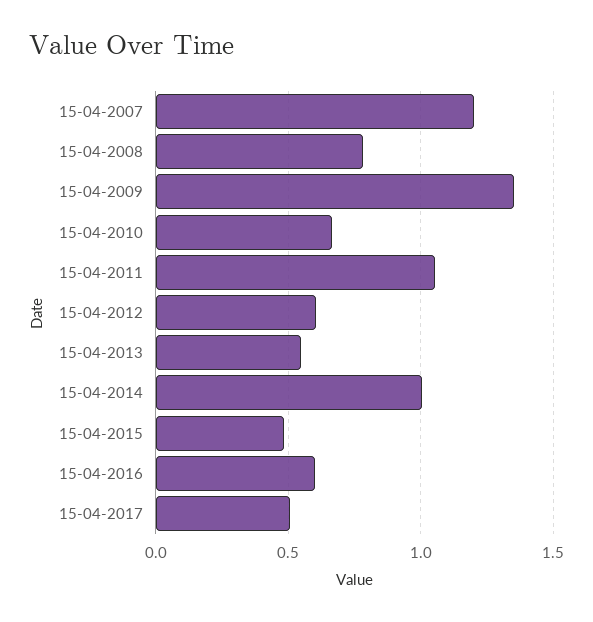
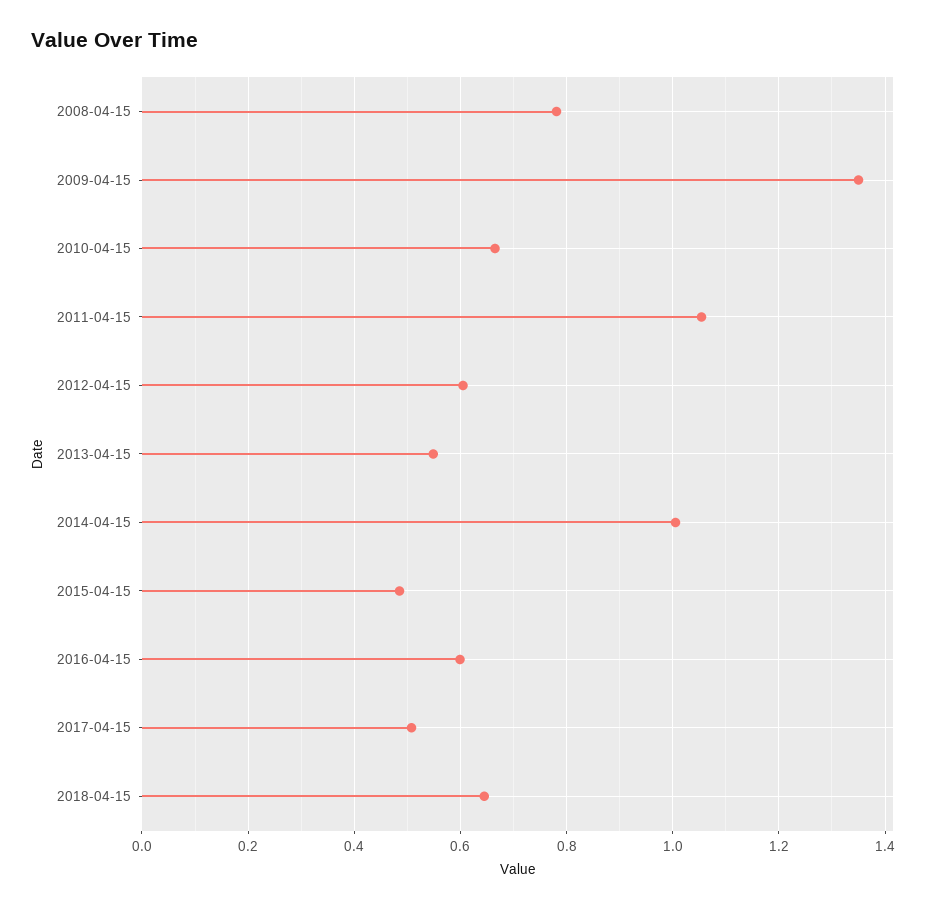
15-04-2007: 1.2 -> none
2018-04-15: none -> 0.64

